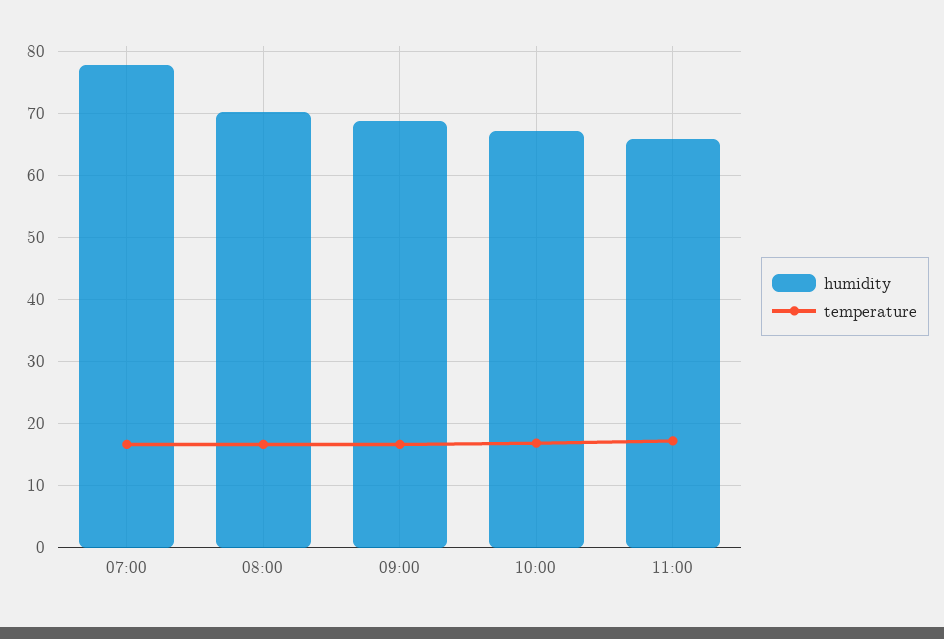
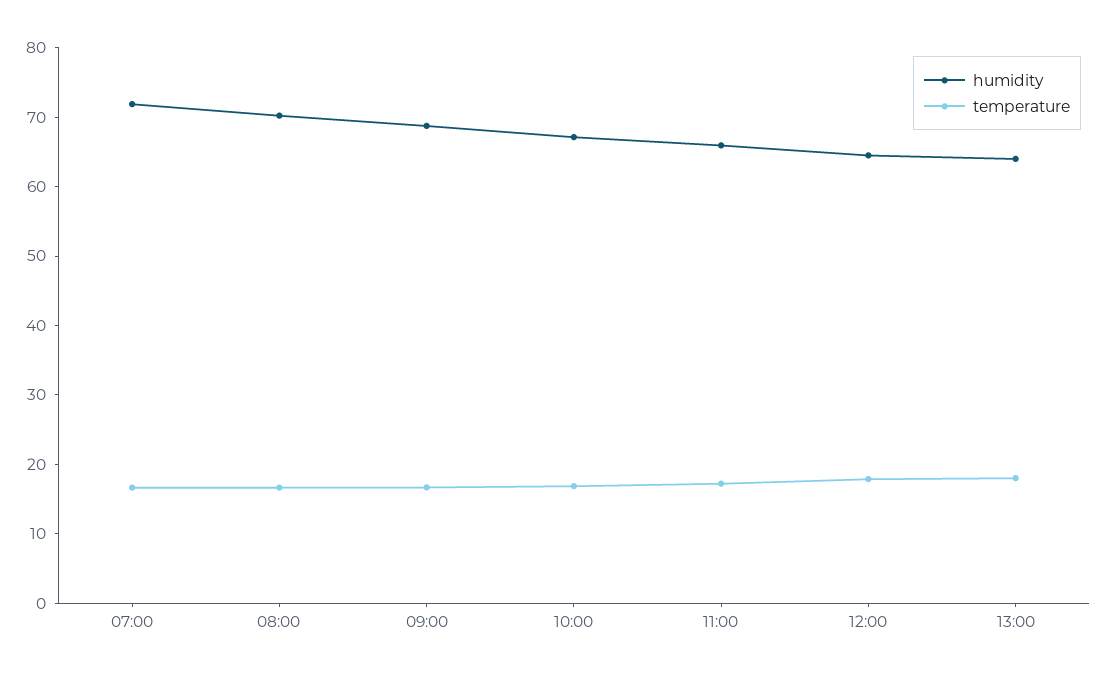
humidity, 07:00: 78 -> 72
humidity, 12:00: none -> 64
temperature, 12:00: none -> 18
humidity, 13:00: none -> 64
temperature, 13:00: none -> 18

